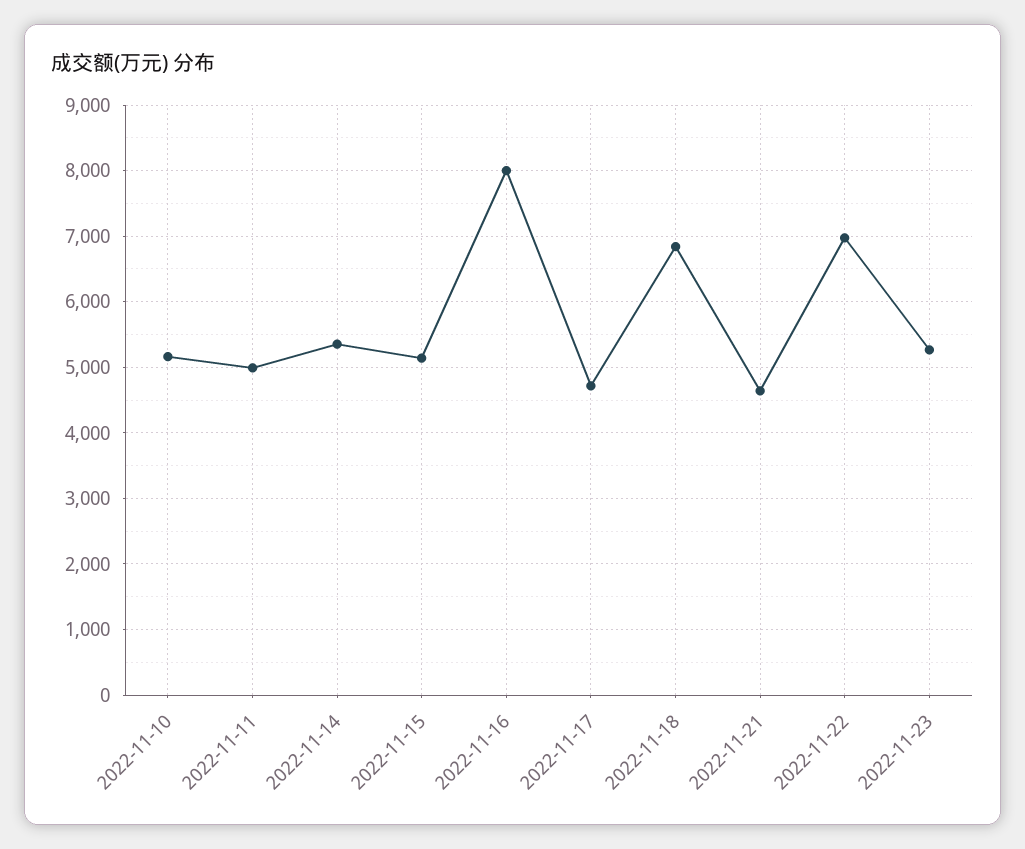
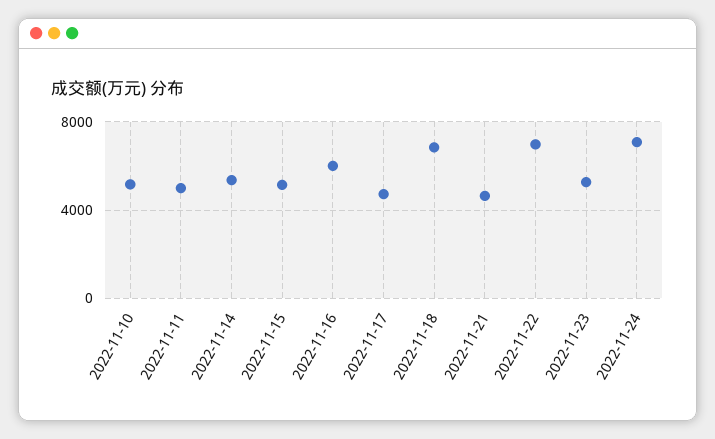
2022-11-16: 8000 -> 6000
2022-11-24: none -> 7000

